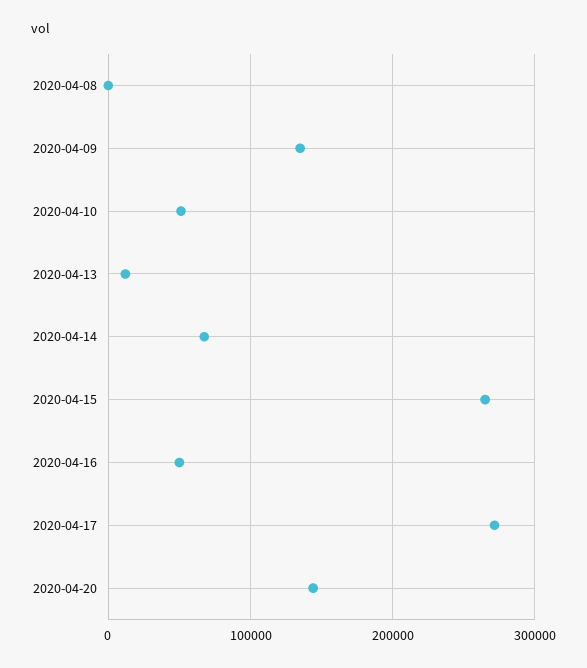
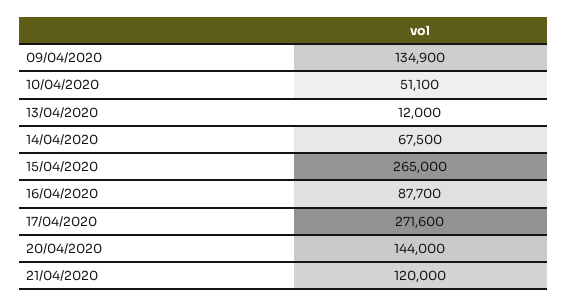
2020-04-08: 0 -> none
2020-04-16: 50000 -> 87700
21/04/2020: none -> 120000

